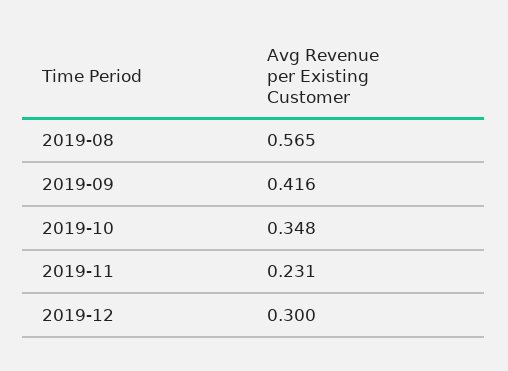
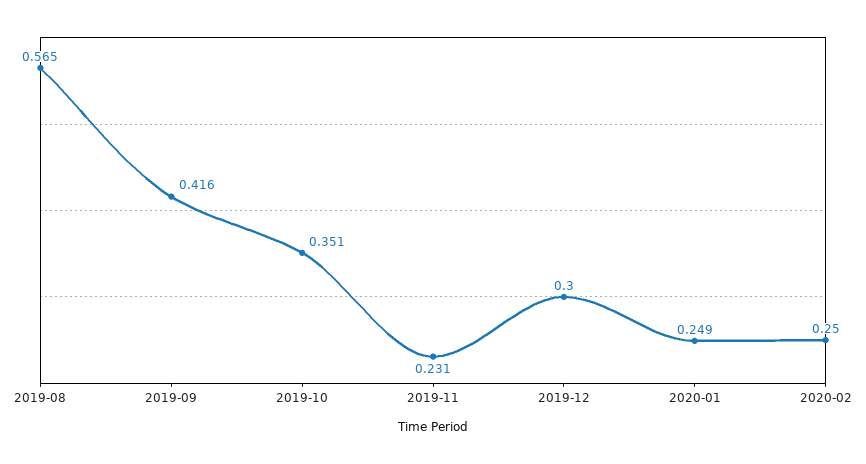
2019-10: 0.348 -> 0.351
2020-01: none -> 0.249
2020-02: none -> 0.25

